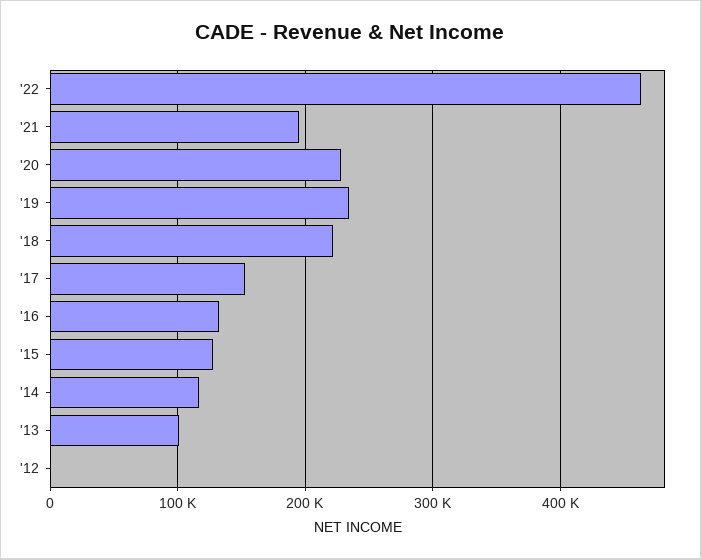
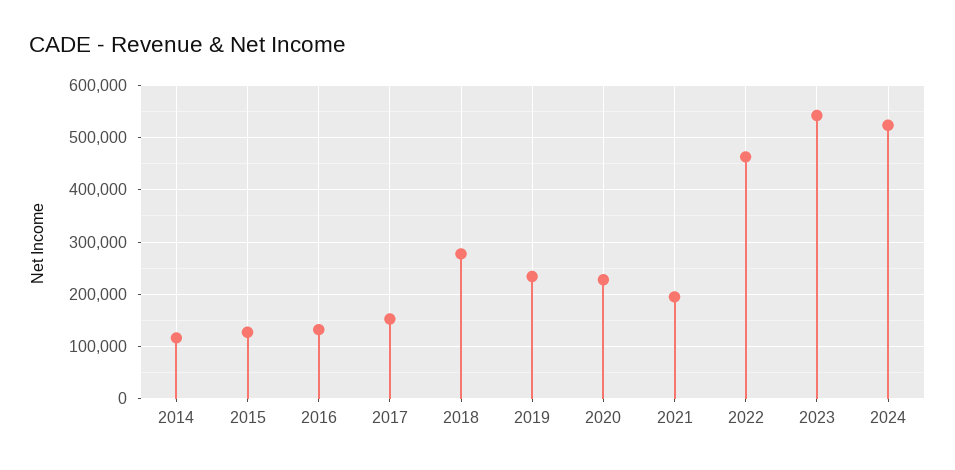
'18: 220000 -> 280000
'13: 100000 -> none
'12: 0 -> none
2023: none -> 540000
2024: none -> 520000

